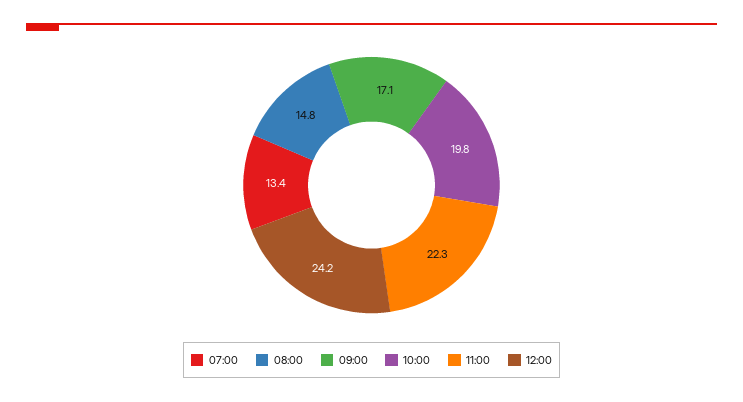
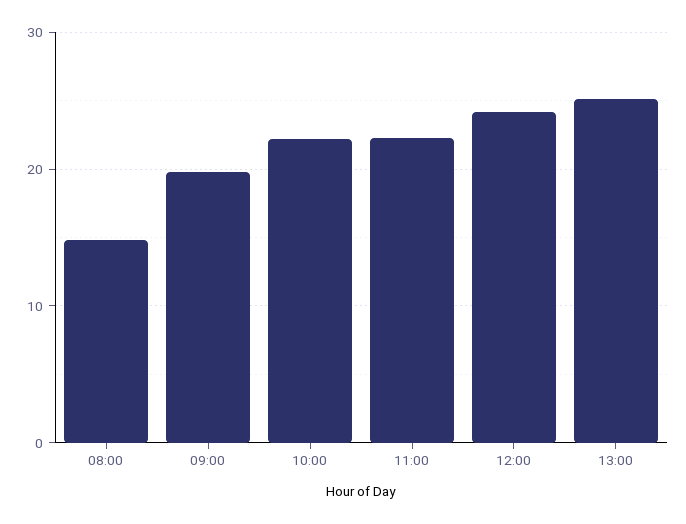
07:00: 13.4 -> none
09:00: 17.1 -> 20
10:00: 19.8 -> 22
13:00: none -> 25

